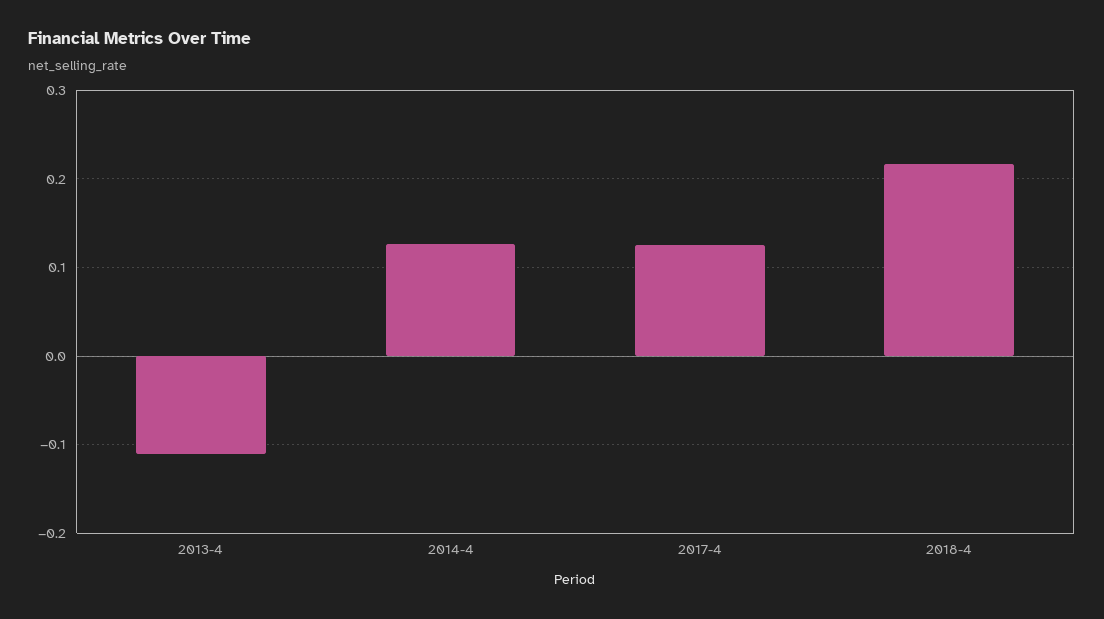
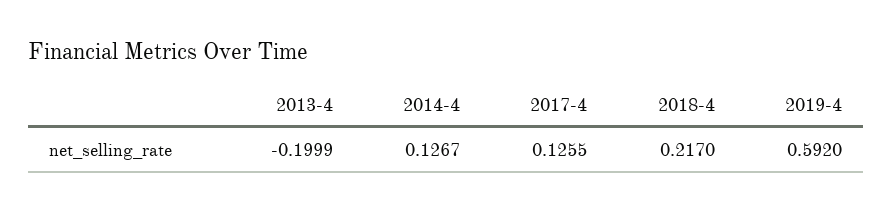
2013-4: -0.11 -> -0.1999
2019-4: none -> 0.592

